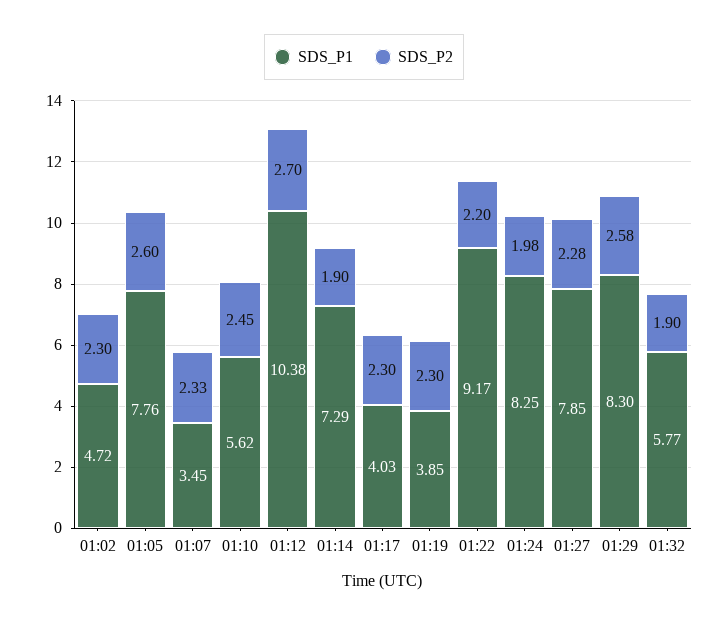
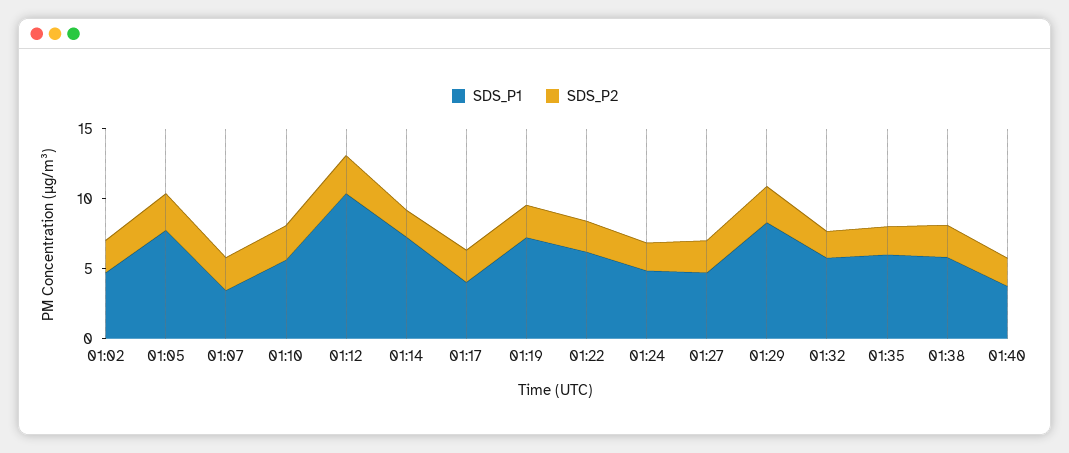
SDS_P1, 01:19: 3.85 -> 7
SDS_P1, 01:22: 9.17 -> 6
SDS_P1, 01:24: 8.25 -> 5
SDS_P1, 01:27: 7.85 -> 5
SDS_P1, 01:35: none -> 6
SDS_P2, 01:35: none -> 2
SDS_P1, 01:38: none -> 6
SDS_P2, 01:38: none -> 2
SDS_P1, 01:40: none -> 4
SDS_P2, 01:40: none -> 2

